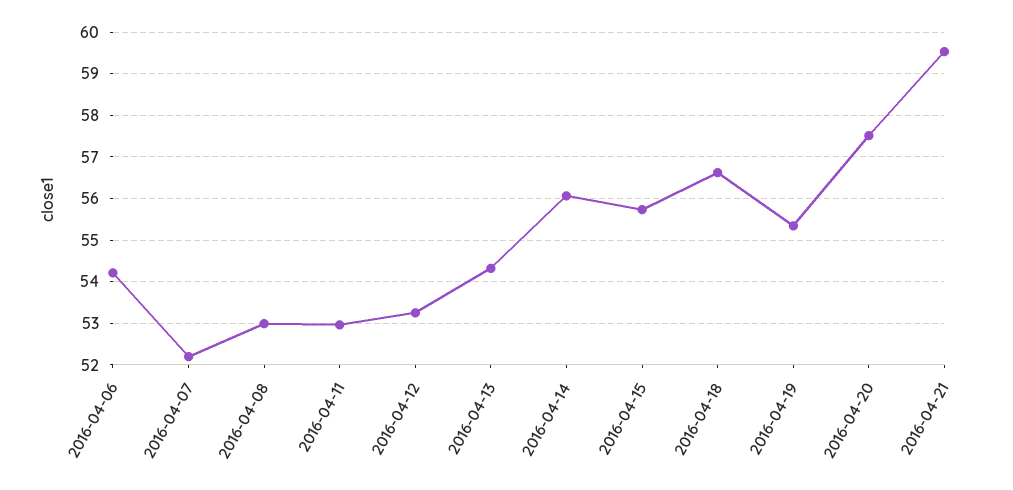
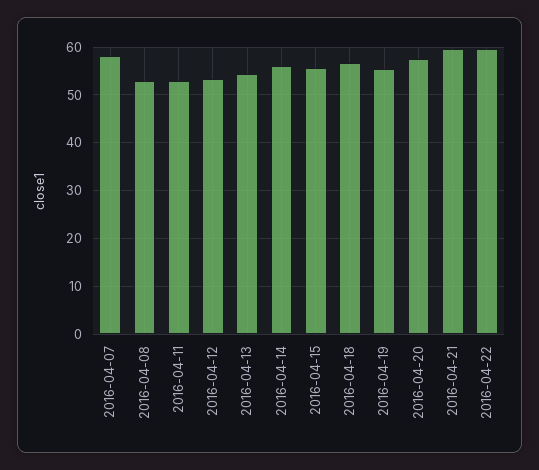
2016-04-06: 54.2 -> none
2016-04-07: 52.2 -> 58
2016-04-22: none -> 60

